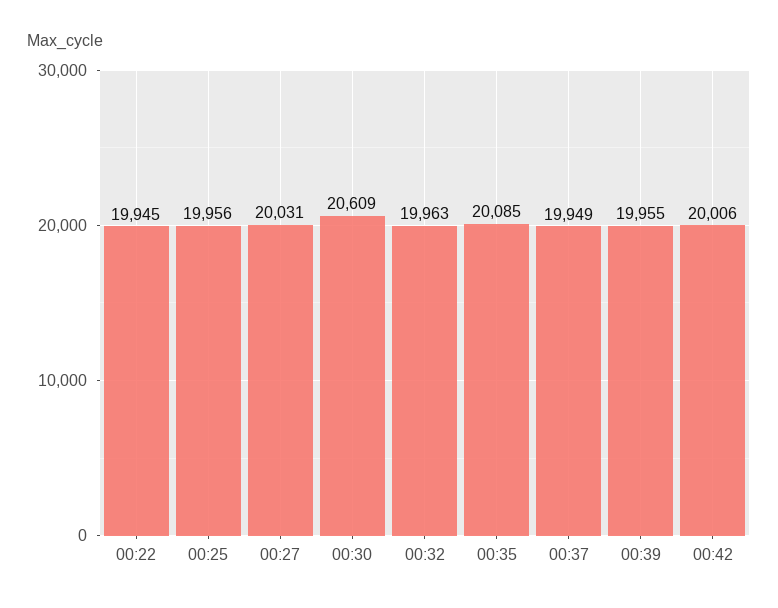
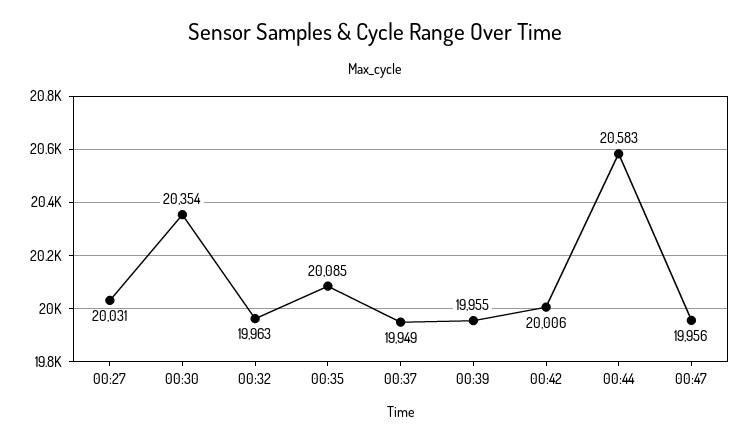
00:22: 19945 -> none
00:25: 19956 -> none
00:30: 20609 -> 20354
00:44: none -> 20583
00:47: none -> 19956

